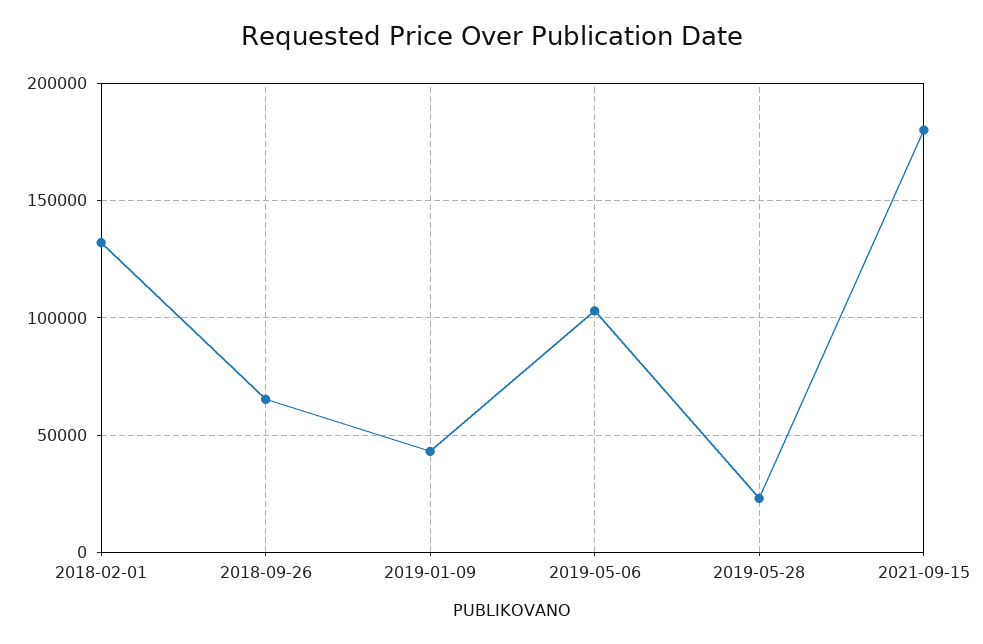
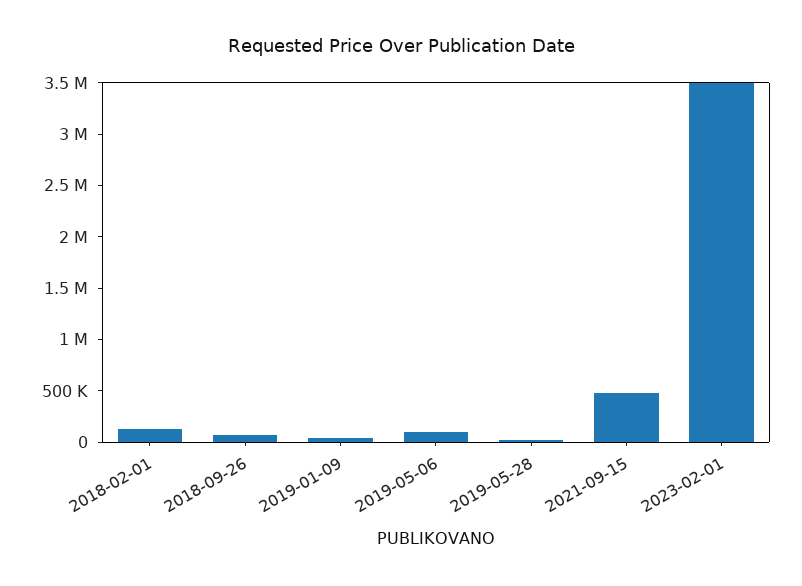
2021-09-15: 180000 -> 500000
2023-02-01: none -> 3500000

